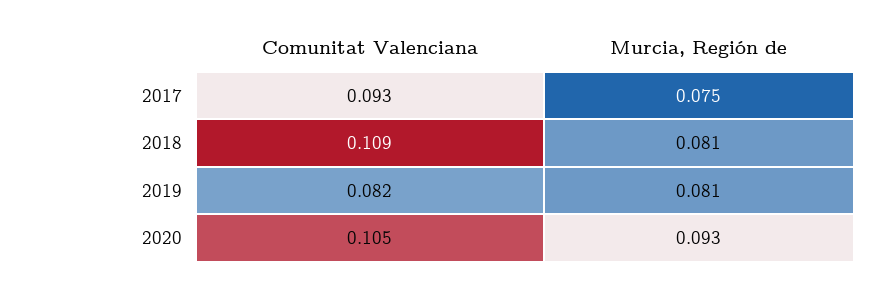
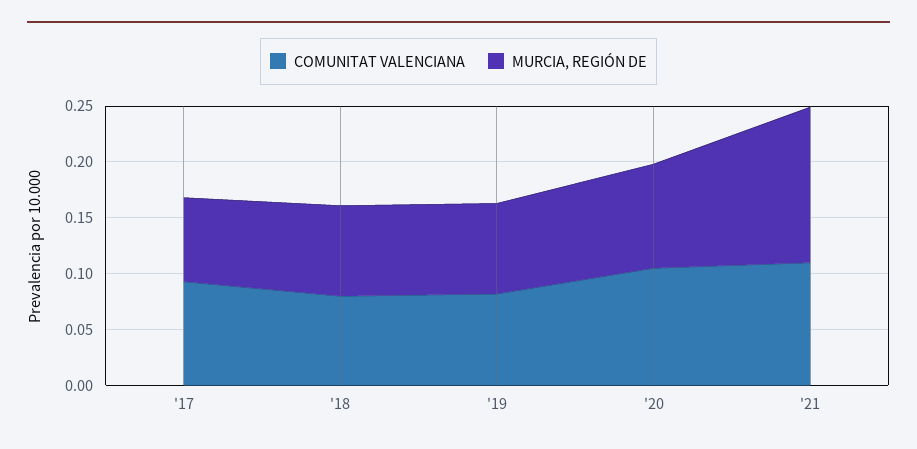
Comunitat Valenciana, 2018: 0.109 -> 0.08
Comunitat Valenciana, '21: none -> 0.11
Murcia, Región de, '21: none -> 0.14

